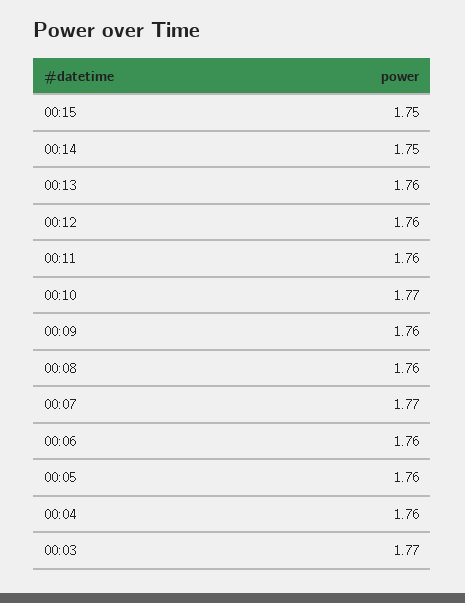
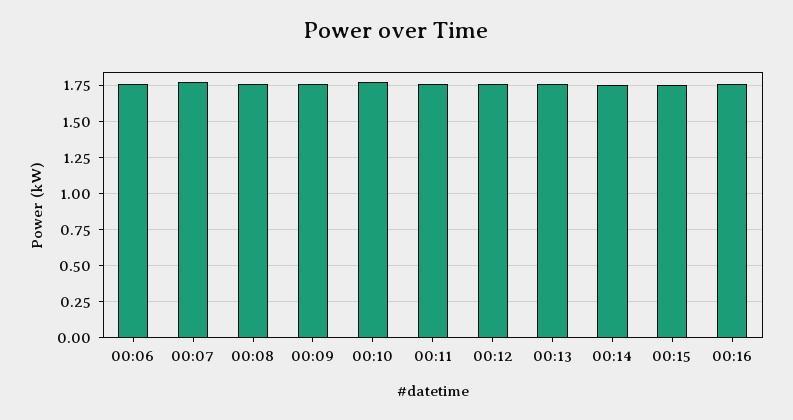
00:05: 1.76 -> none
00:04: 1.76 -> none
00:03: 1.77 -> none
00:16: none -> 1.75

